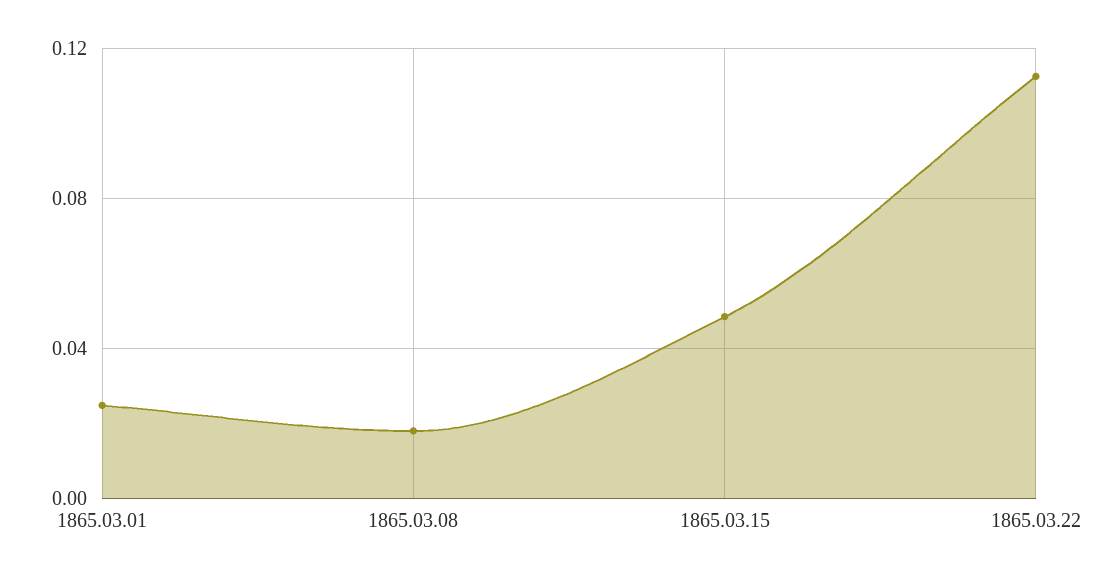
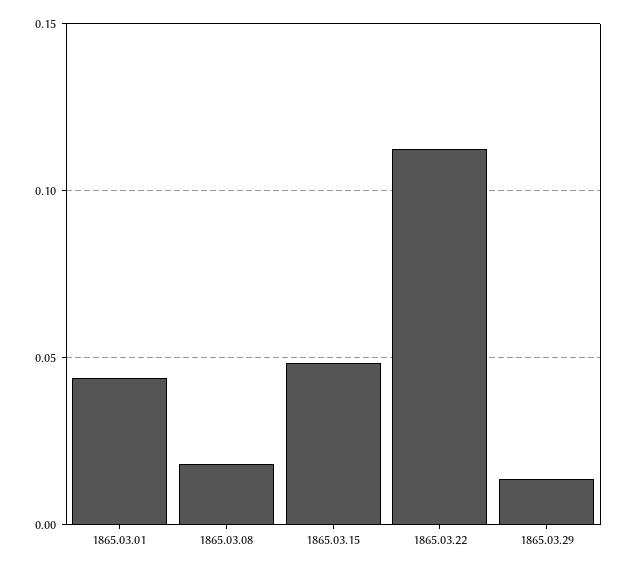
1865.03.01: 0.025 -> 0.045
1865.03.29: none -> 0.015

